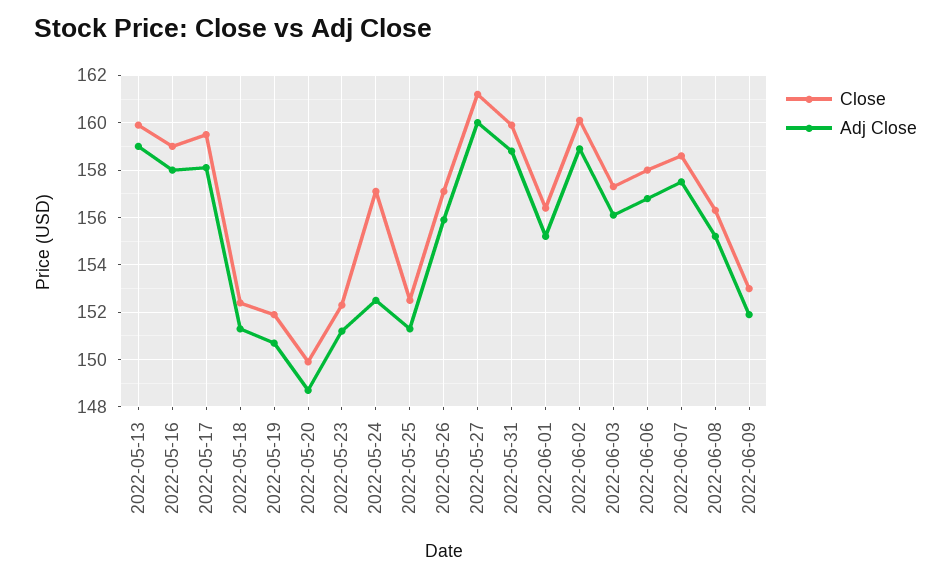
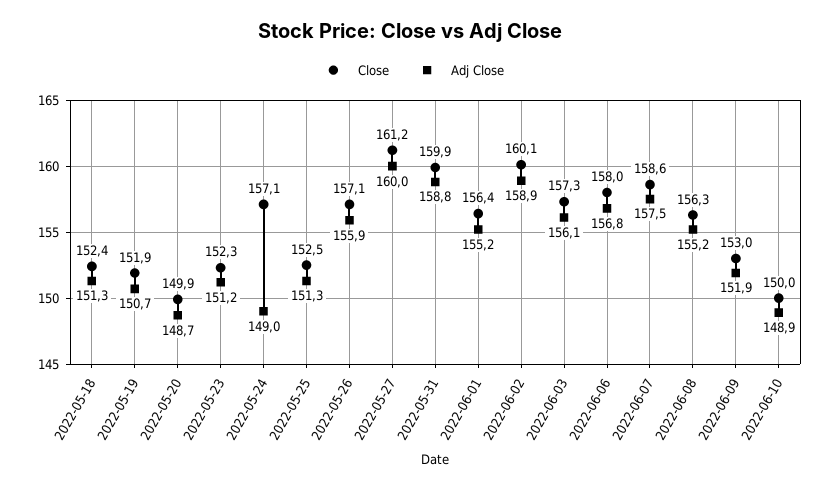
Close, 2022-05-13: 160 -> none
Adj Close, 2022-05-13: 159 -> none
Close, 2022-05-16: 159 -> none
Adj Close, 2022-05-16: 158 -> none
Close, 2022-05-17: 159.5 -> none
Adj Close, 2022-05-17: 158 -> none
Adj Close, 2022-05-24: 152.5 -> 149
Close, 2022-06-10: none -> 150
Adj Close, 2022-06-10: none -> 148.9

